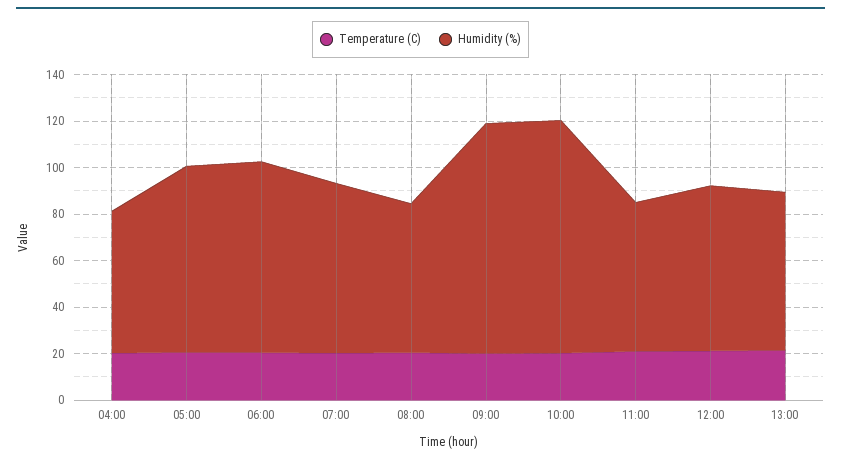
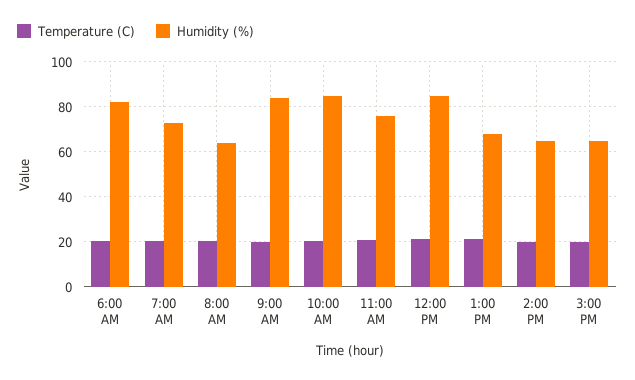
Temperature (C), 04:00: 20 -> none
Humidity (%), 04:00: 60 -> none
Temperature (C), 05:00: 20 -> none
Humidity (%), 05:00: 80 -> none
Humidity (%), 09:00: 100 -> 85
Humidity (%), 10:00: 100 -> 85
Humidity (%), 11:00: 65 -> 75
Humidity (%), 12:00: 70 -> 85
Temperature (C), 2:00 PM: none -> 20
Humidity (%), 2:00 PM: none -> 65
Temperature (C), 3:00 PM: none -> 20
Humidity (%), 3:00 PM: none -> 65

